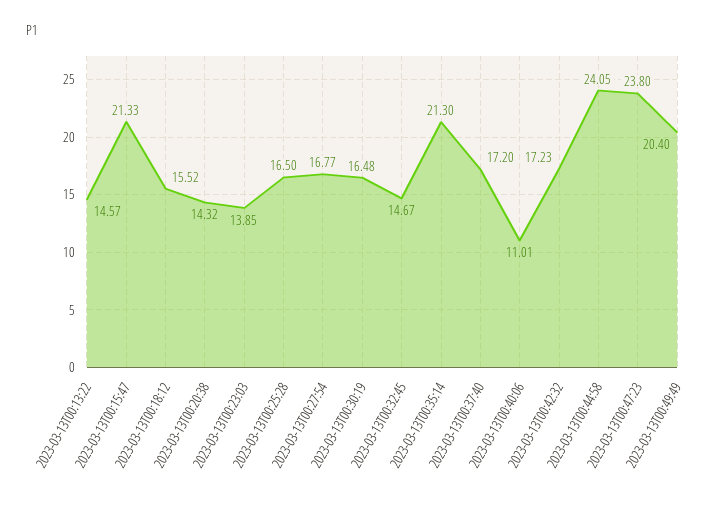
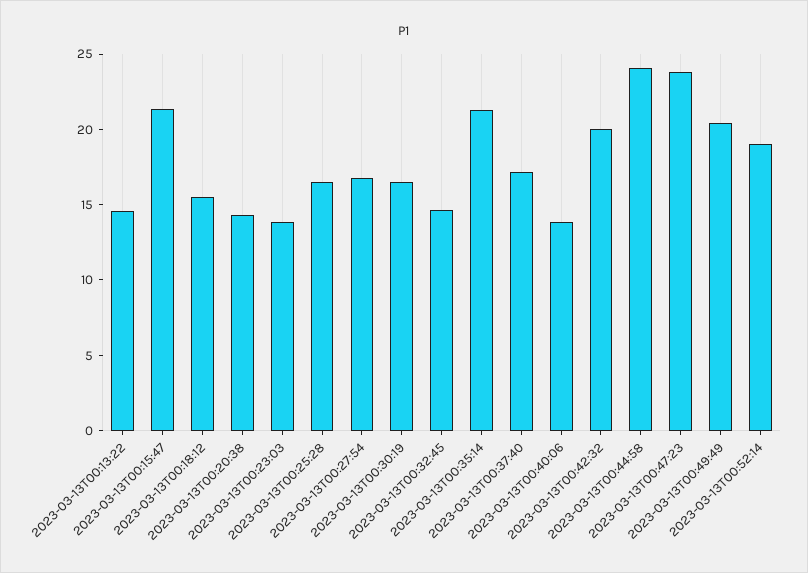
2023-03-13T00:40:06: 11.01 -> 14
2023-03-13T00:42:32: 17.23 -> 20
2023-03-13T00:52:14: none -> 19

